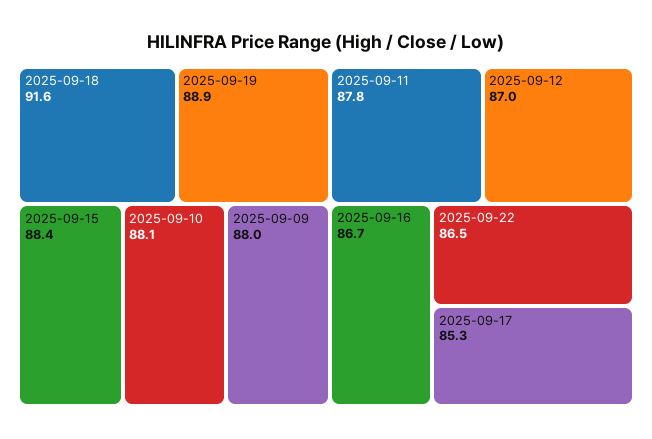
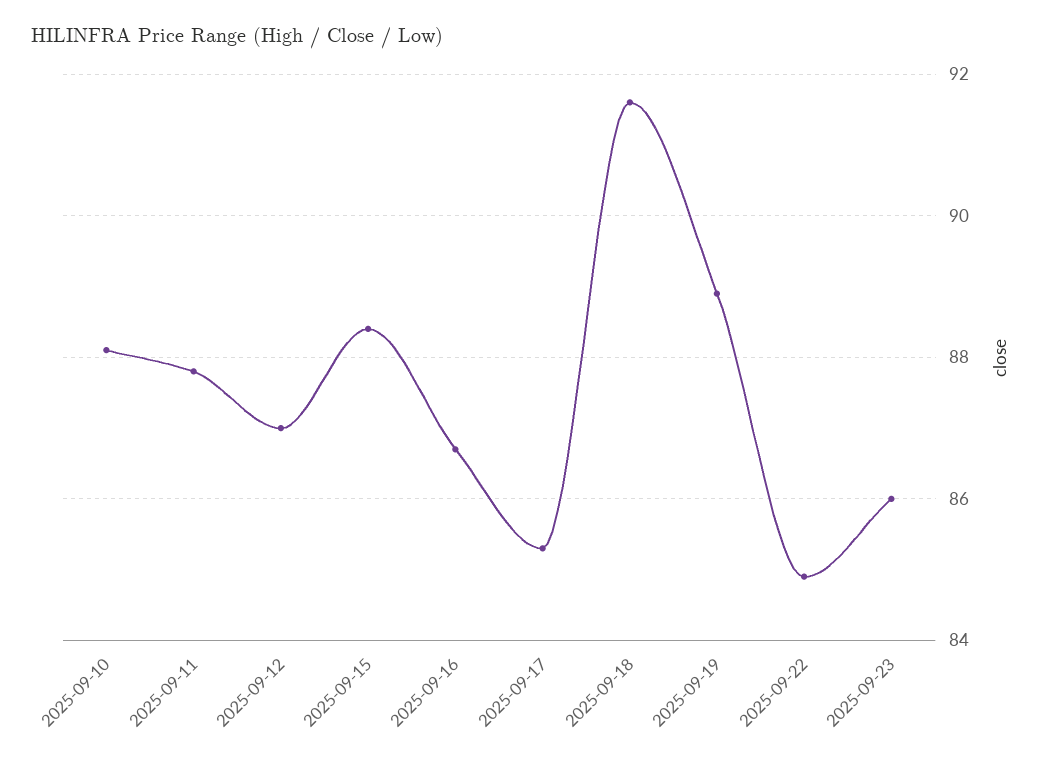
2025-09-09: 88 -> none
2025-09-22: 86.5 -> 85
2025-09-23: none -> 86

